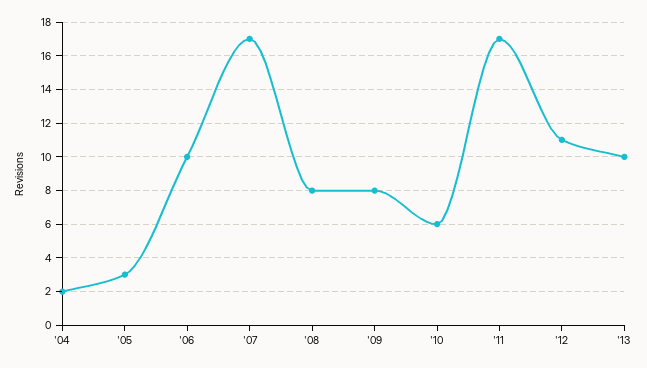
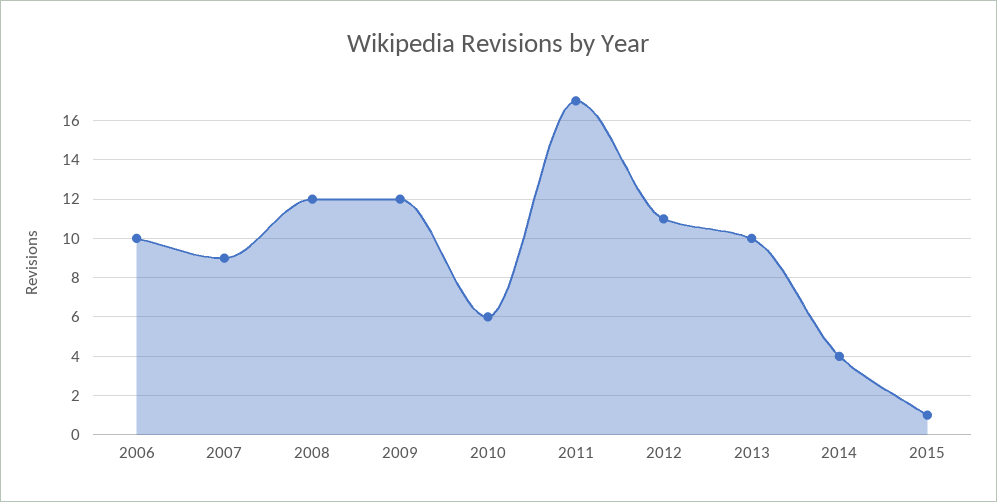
'04: 2 -> none
'05: 3 -> none
'07: 17 -> 9
'08: 8 -> 12
'09: 8 -> 12
2014: none -> 4
2015: none -> 1

